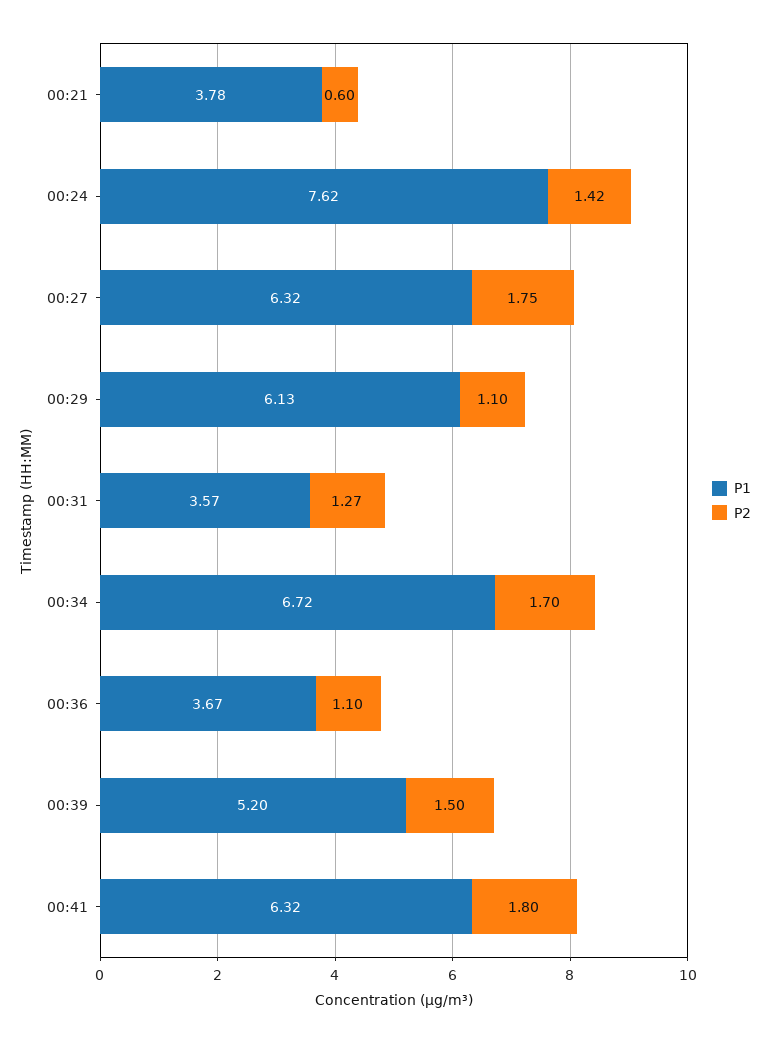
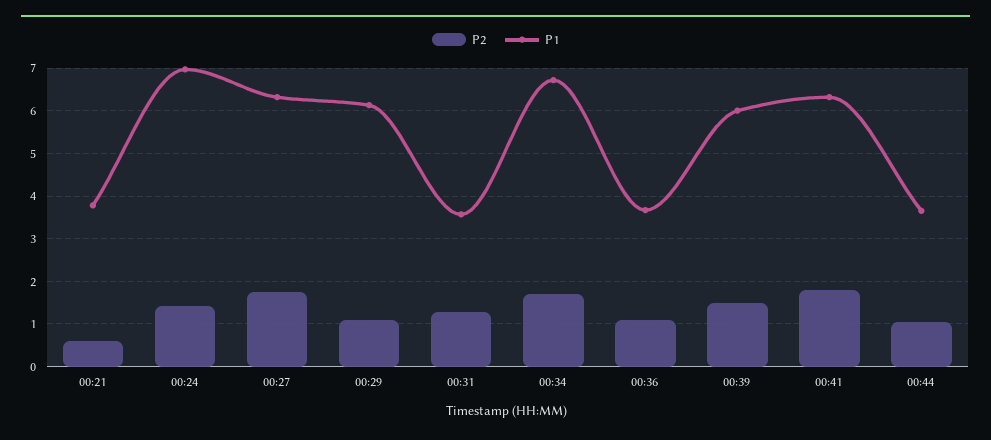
P1, 00:24: 7.62 -> 7
P1, 00:39: 5.2 -> 6
P2, 00:44: none -> 1
P1, 00:44: none -> 3.6

